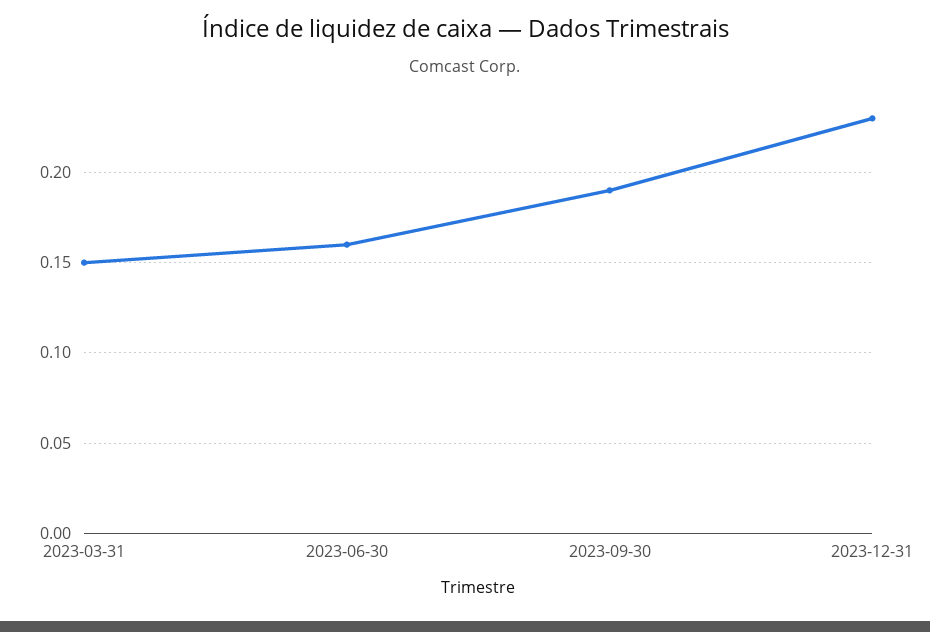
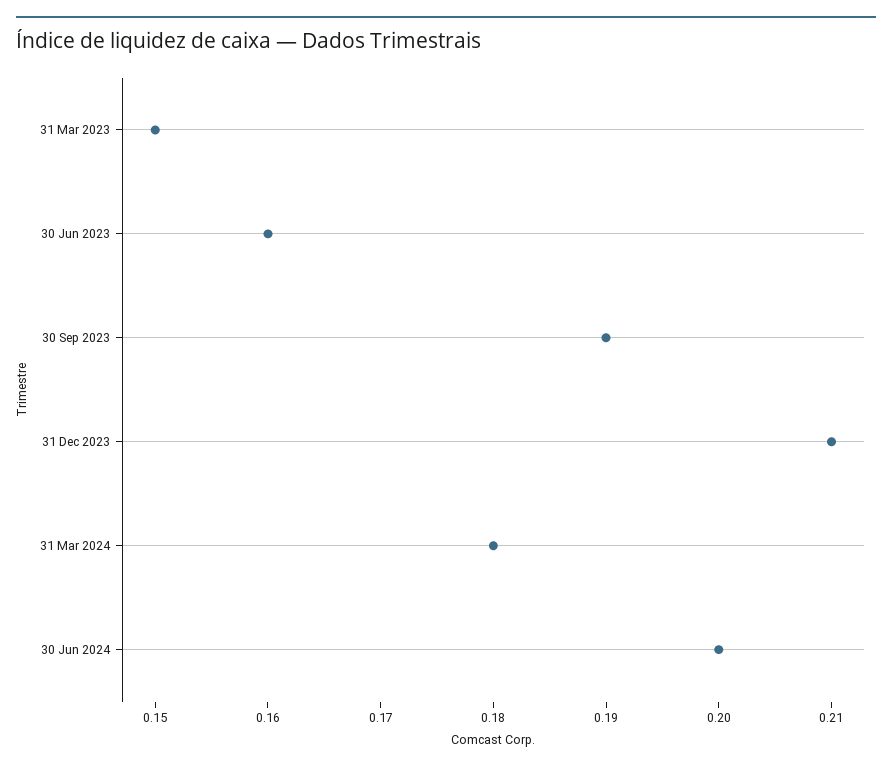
2023-12-31: 0.23 -> 0.21
31 Mar 2024: none -> 0.18
30 Jun 2024: none -> 0.2

